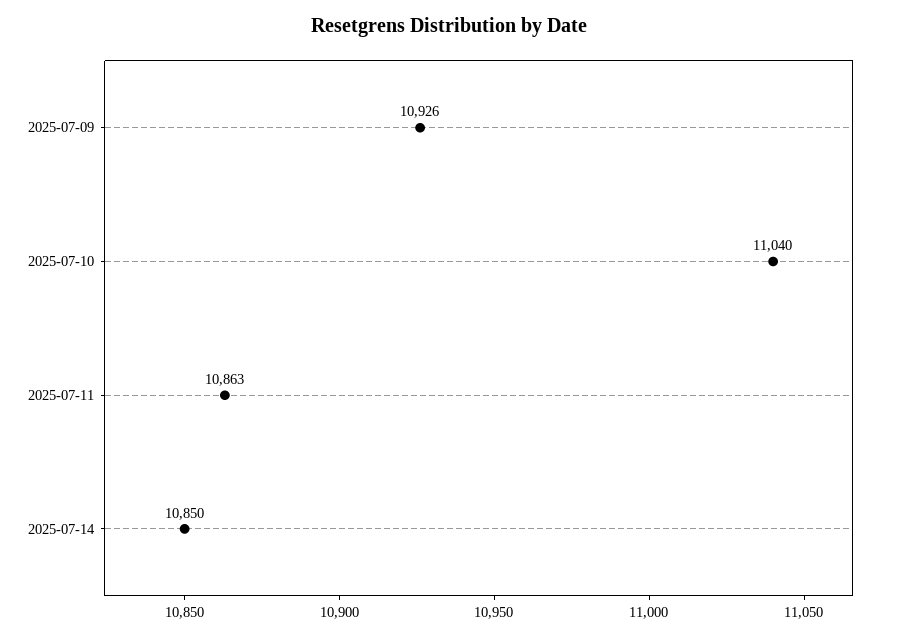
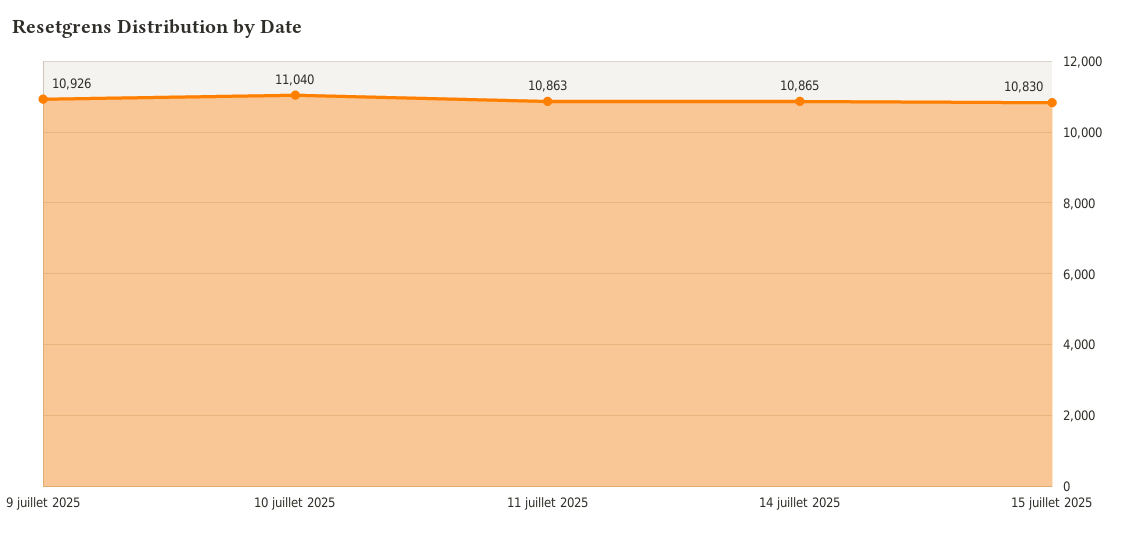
2025-07-14: 10850 -> 10865
15 juillet 2025: none -> 10830

